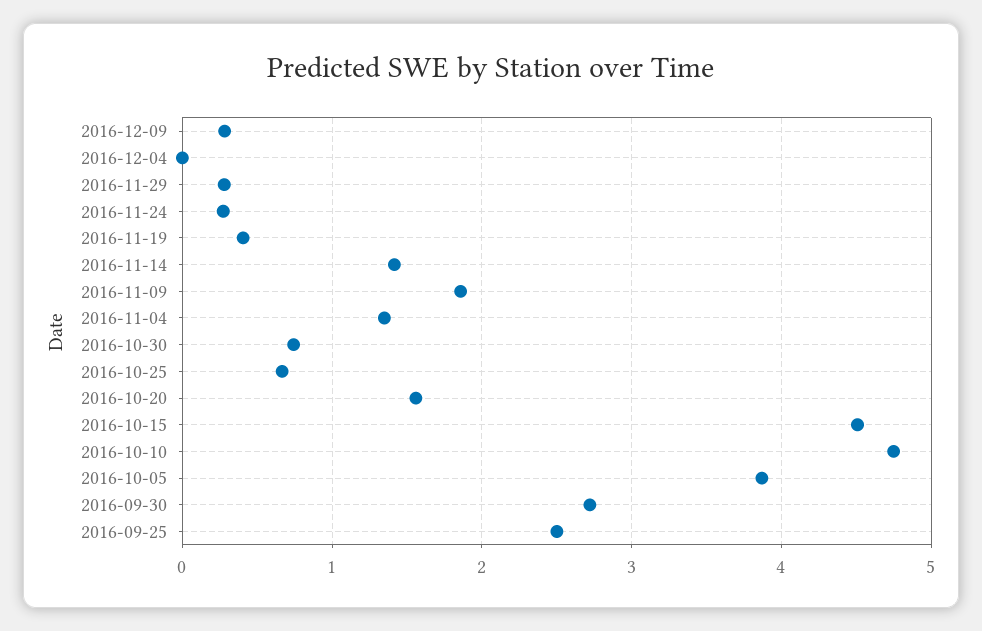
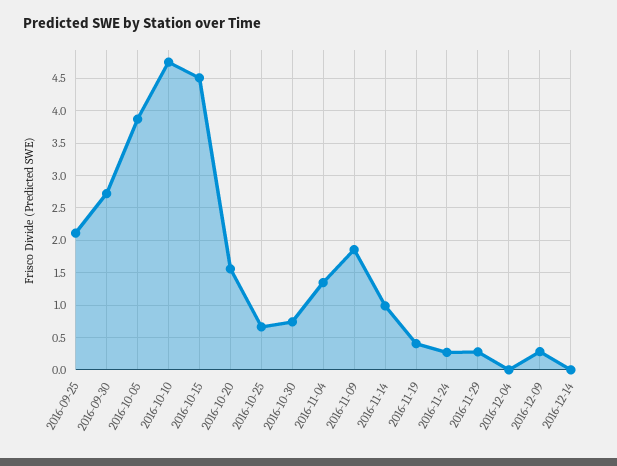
2016-11-14: 1.4 -> 1
2016-09-25: 2.5 -> 2.1
2016-12-14: none -> 0

